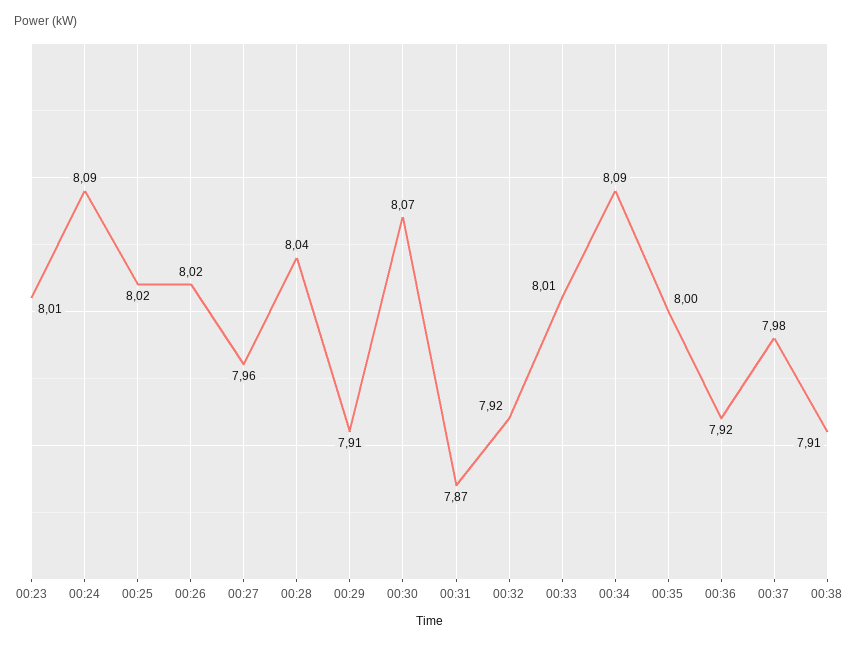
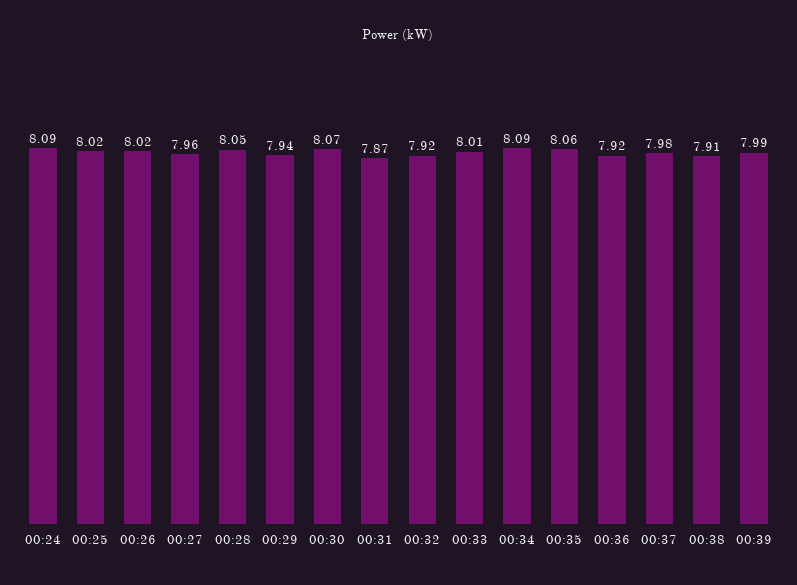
00:23: 8.01 -> none
00:28: 8.04 -> 8.05
00:29: 7.91 -> 7.94
00:35: 8 -> 8.06
00:39: none -> 7.99

